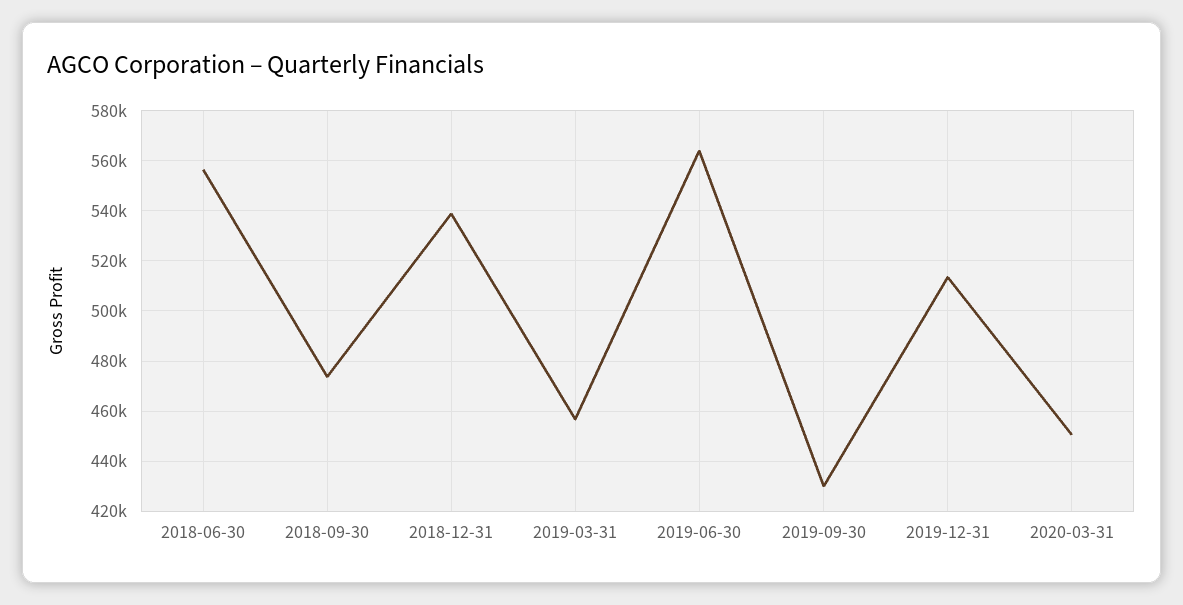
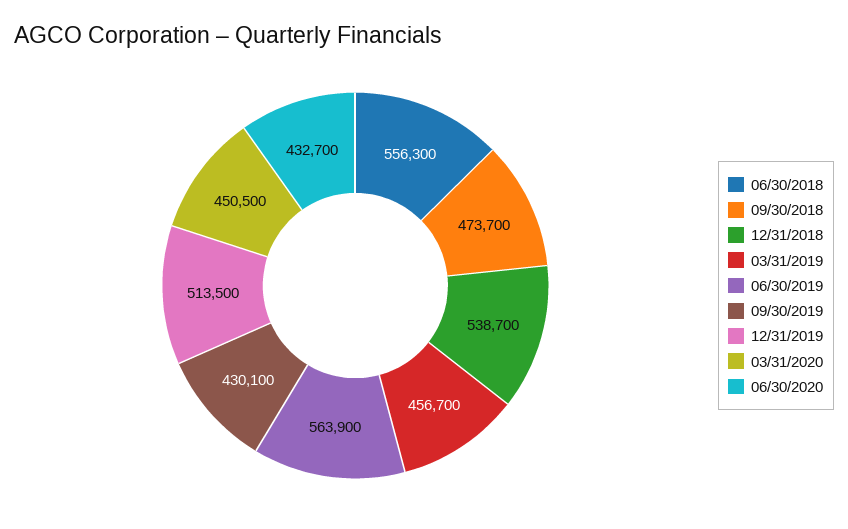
06/30/2020: none -> 432700

